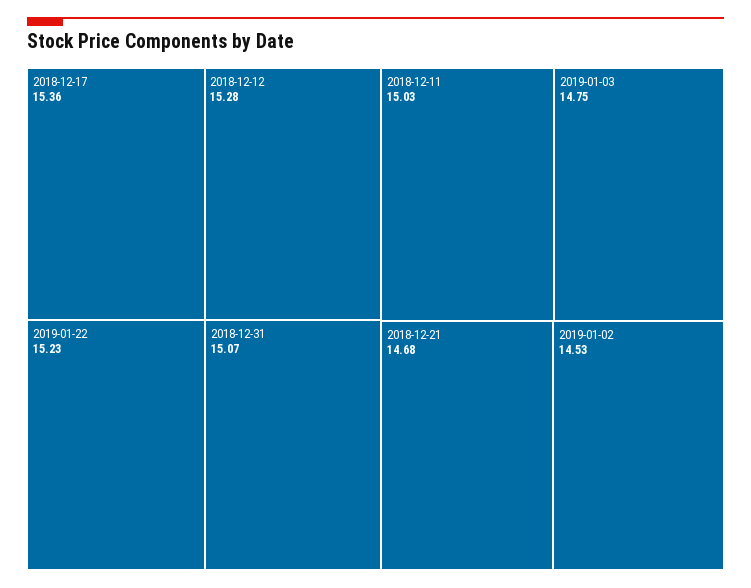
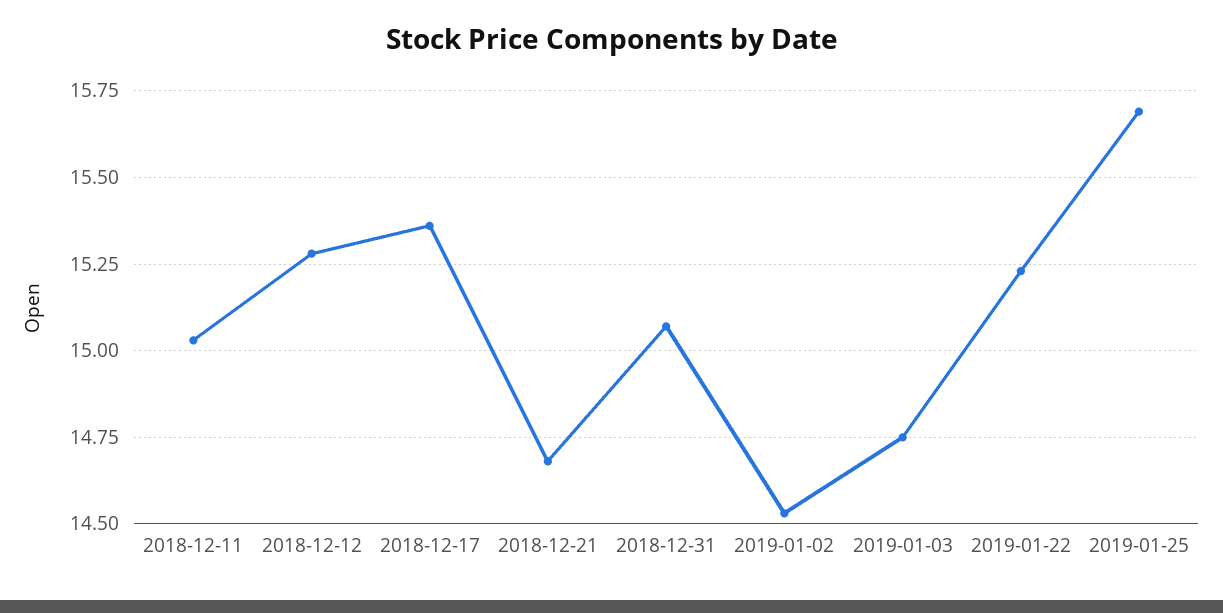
2019-01-25: none -> 15.7

